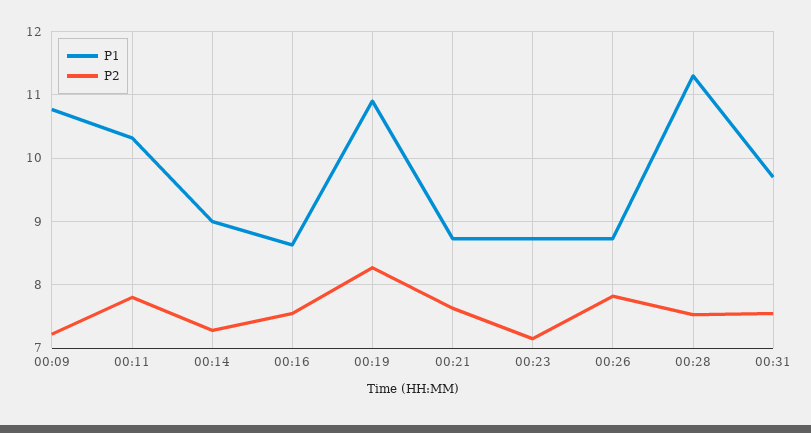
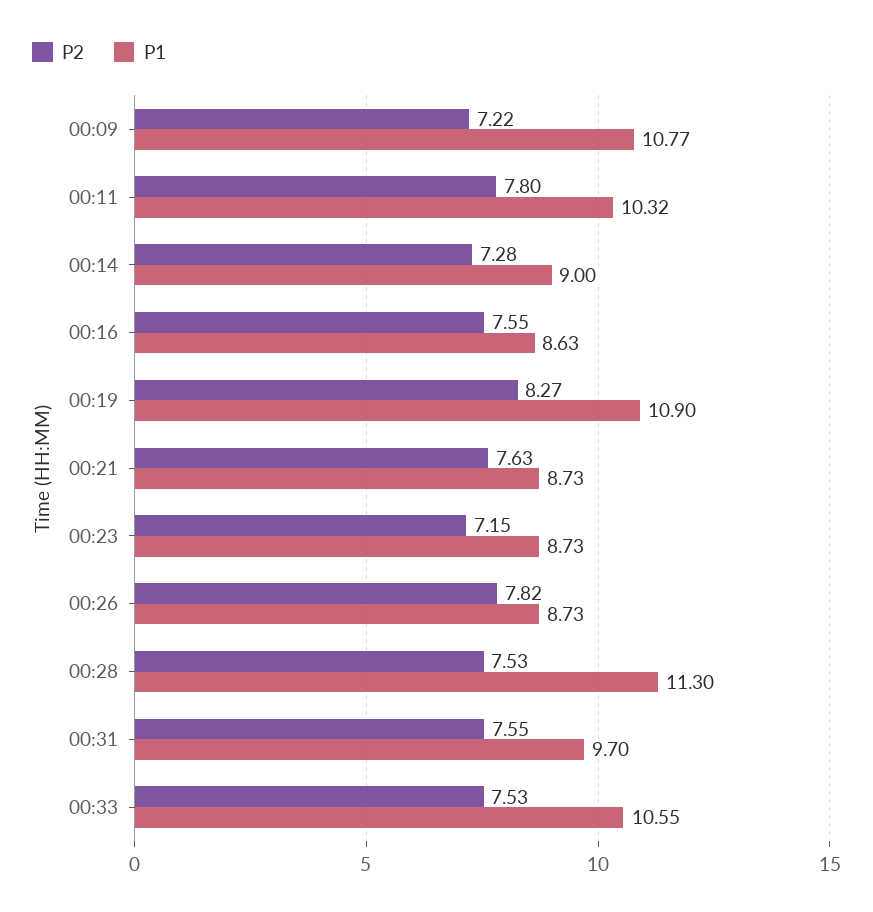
P2, 00:33: none -> 7.53
P1, 00:33: none -> 10.55

